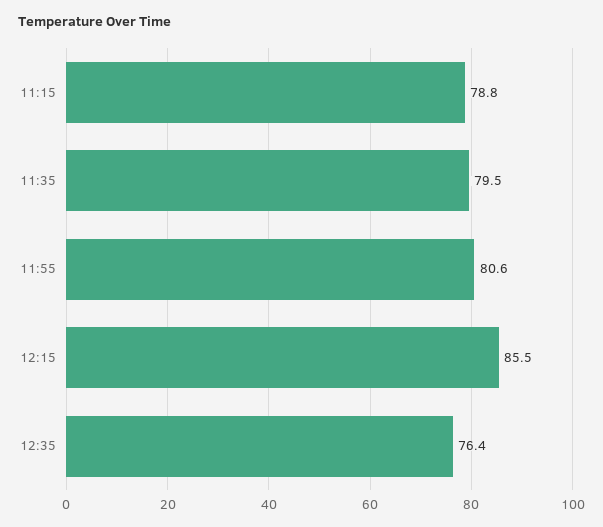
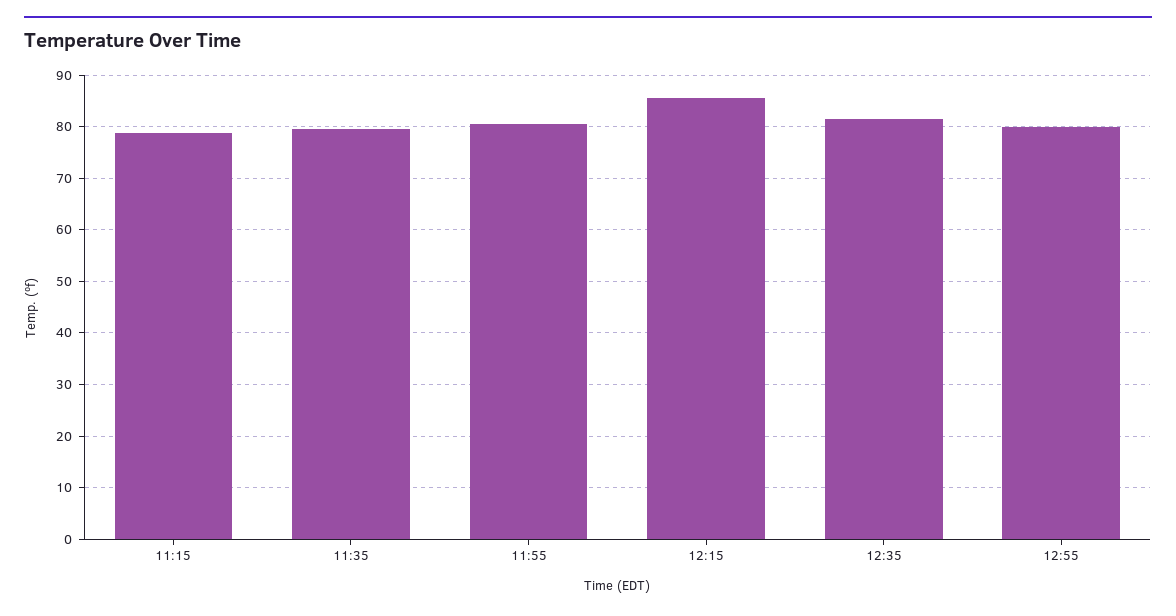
12:35: 76.4 -> 82
12:55: none -> 80

